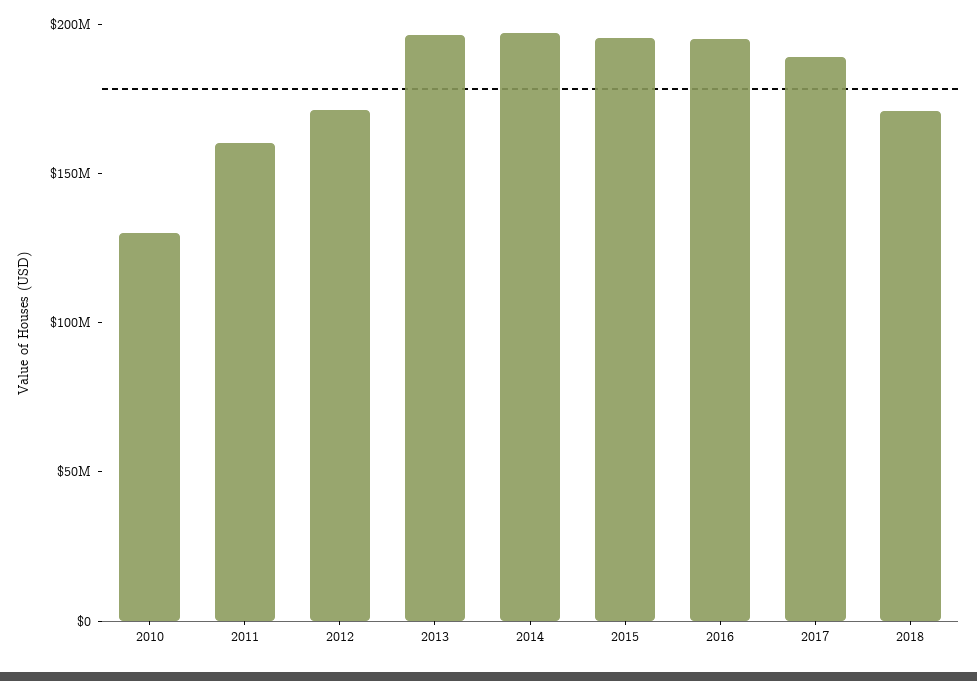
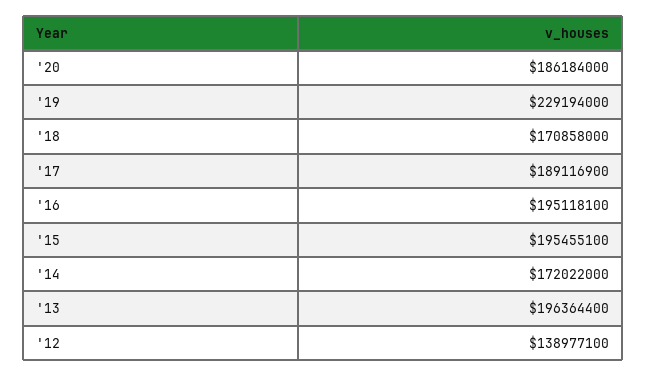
2010: 130000000 -> none
2011: 160000000 -> none
2012: 170000000 -> 138977100
2014: 200000000 -> 172022000
'20: none -> 186184000
'19: none -> 229194000

